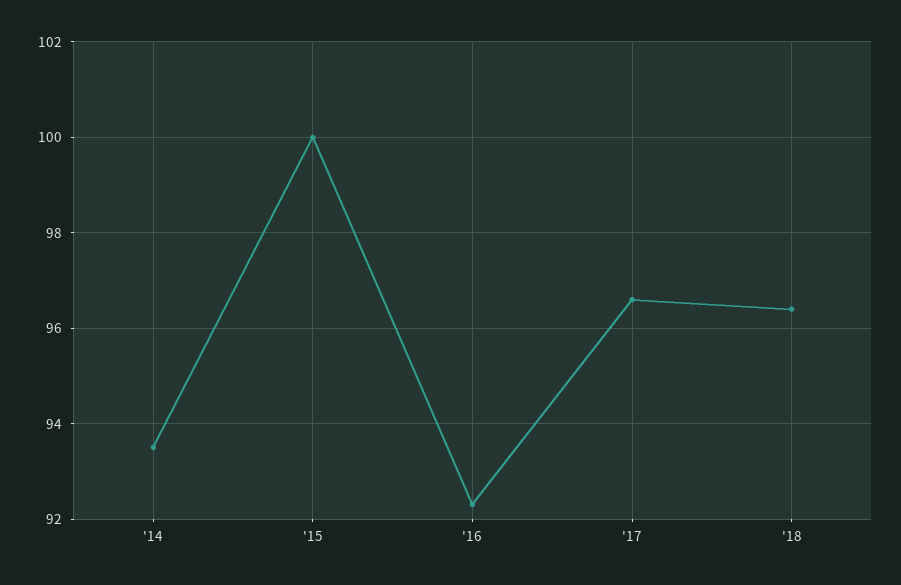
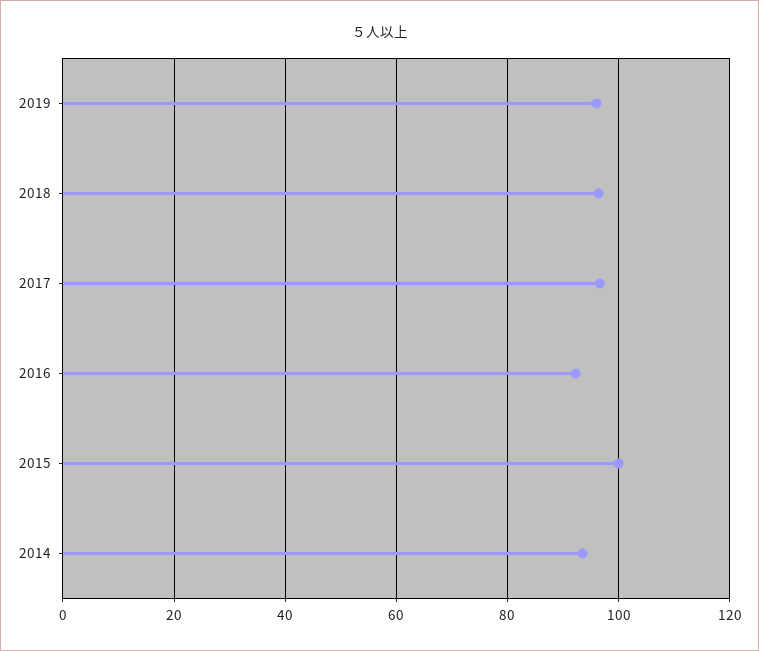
2019: none -> 96

